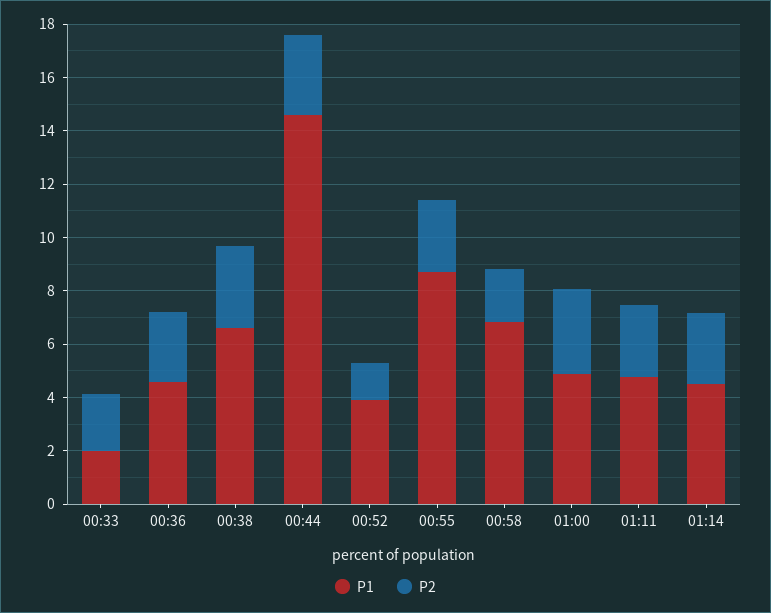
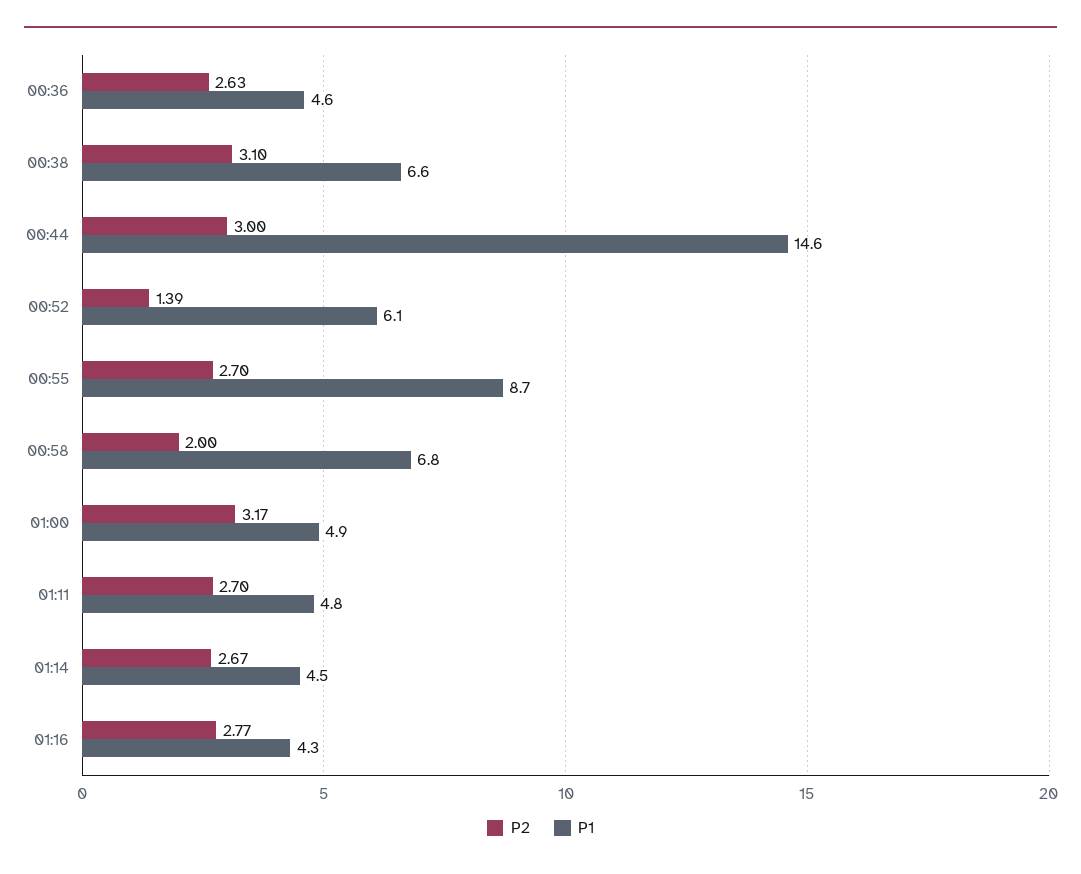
P1, 00:33: 2 -> none
P2, 00:33: 2 -> none
P1, 00:52: 4 -> 6.1
P2, 01:16: none -> 2.77
P1, 01:16: none -> 4.3

